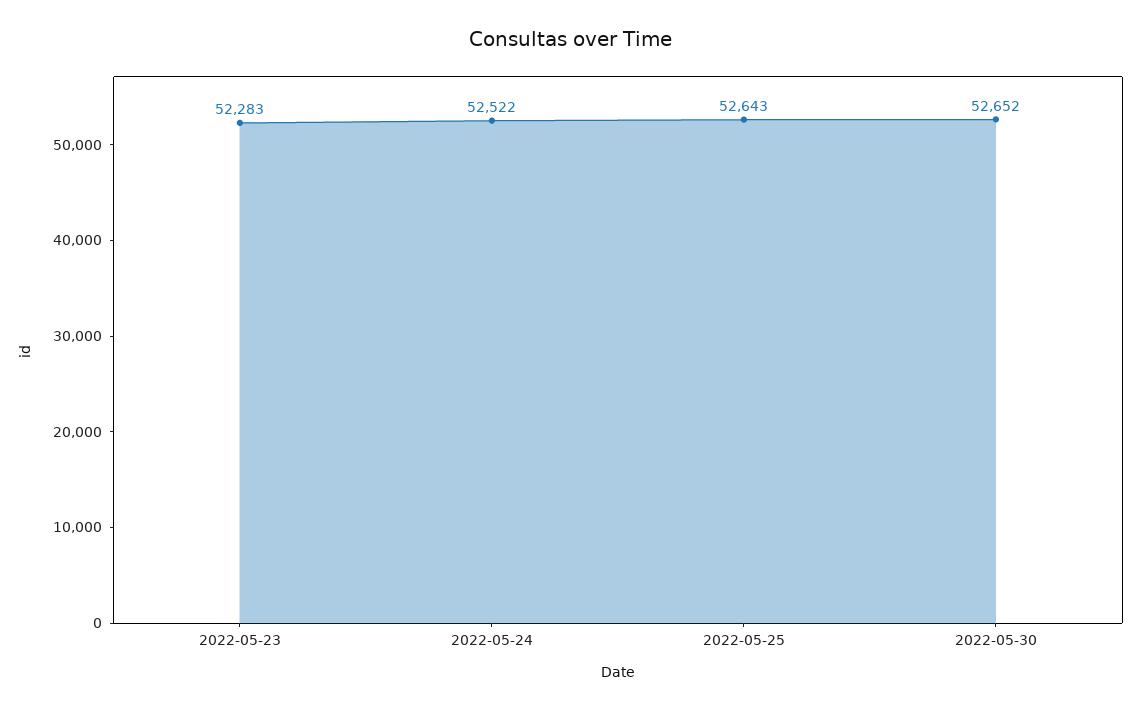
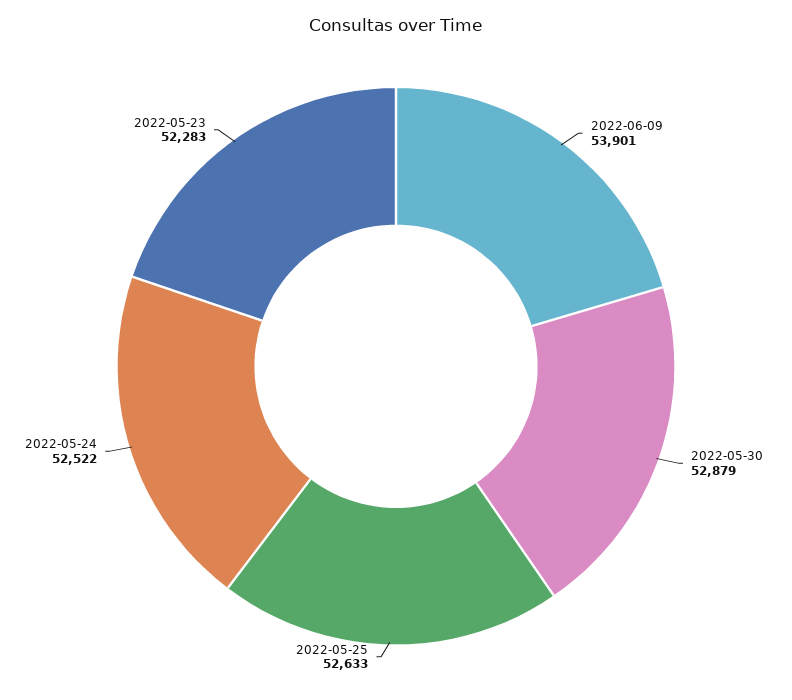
2022-05-25: 52643 -> 52633
2022-05-30: 52652 -> 52879
2022-06-09: none -> 53901

